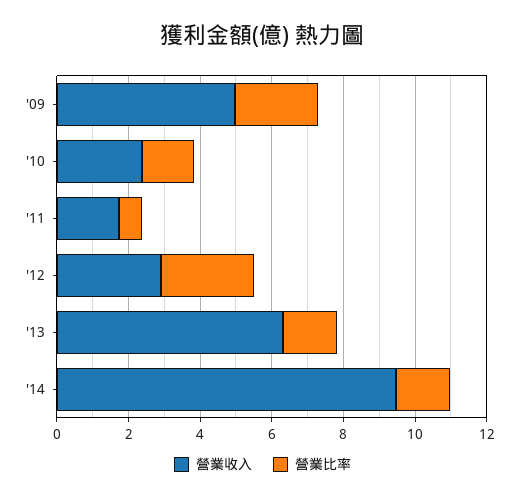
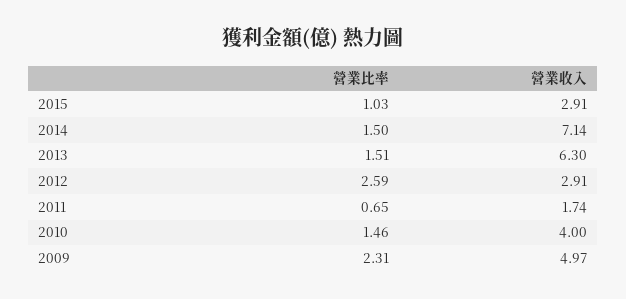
營業收入, '10: 2.5 -> 4
營業收入, '14: 9.5 -> 7.14
營業比率, 2015: none -> 1.03
營業收入, 2015: none -> 2.91

